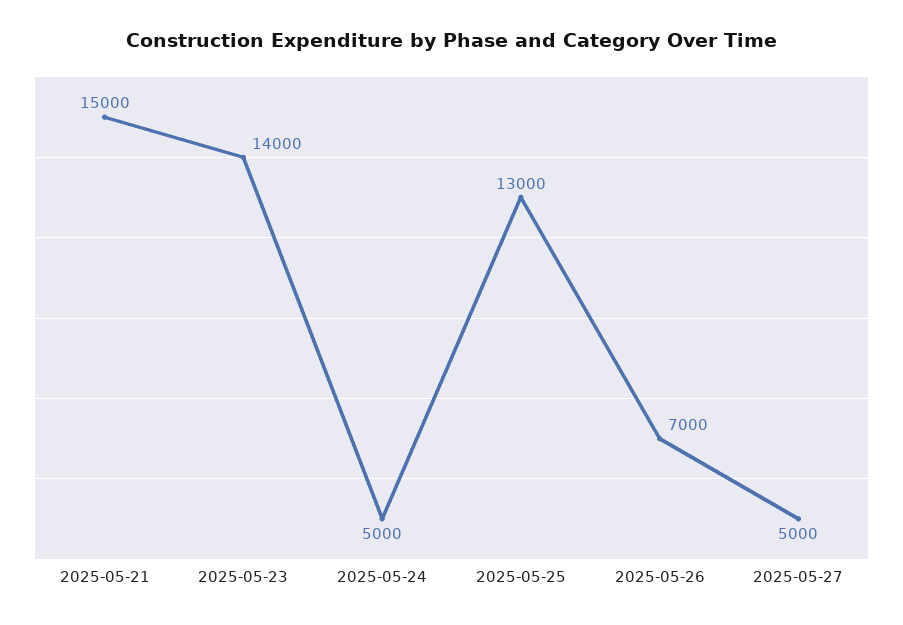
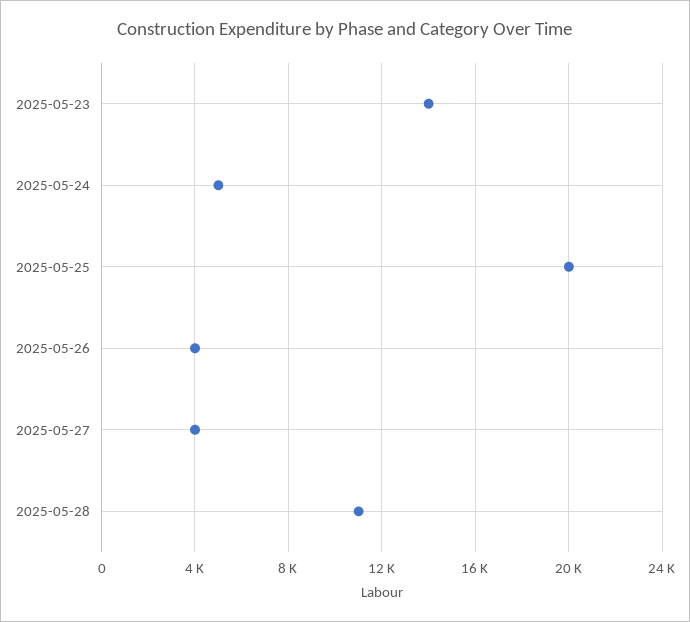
2025-05-21: 15000 -> none
2025-05-25: 13000 -> 20000
2025-05-26: 7000 -> 4000
2025-05-27: 5000 -> 4000
2025-05-28: none -> 11000

